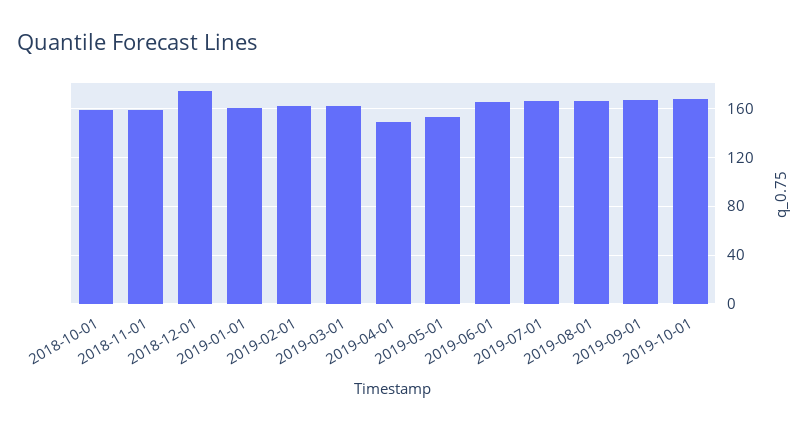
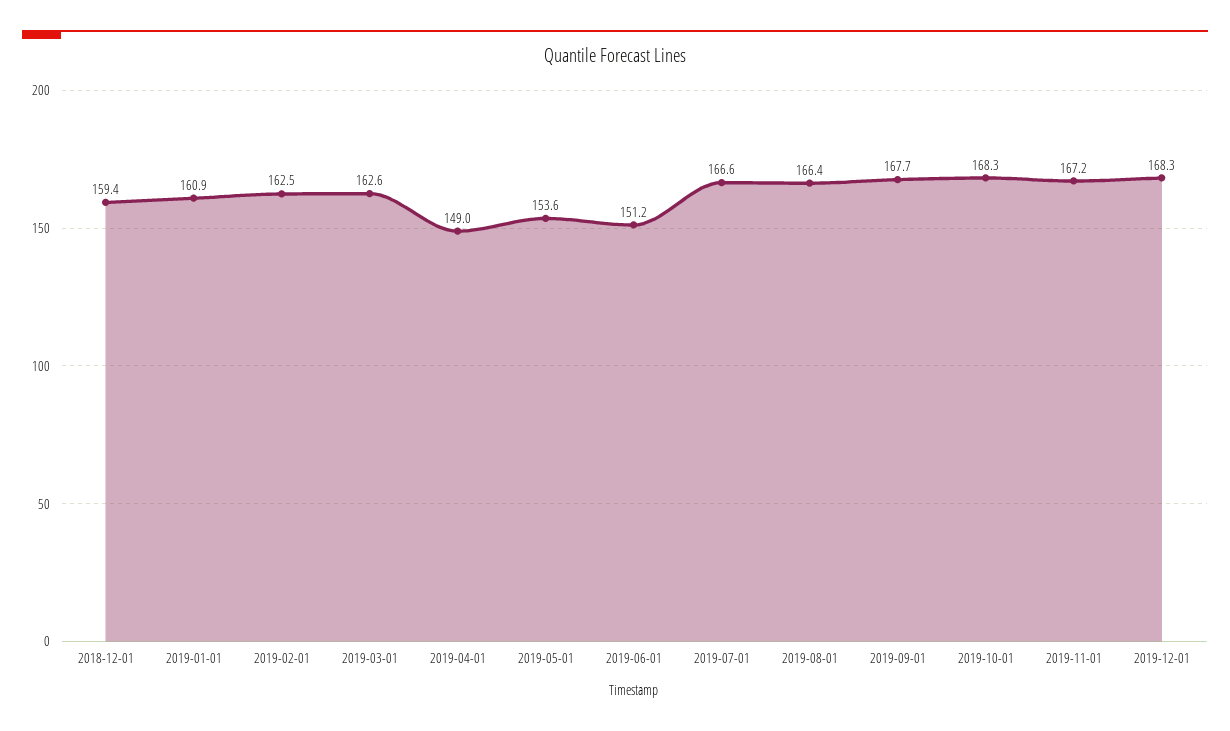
2018-10-01: 160 -> none
2018-11-01: 160 -> none
2018-12-01: 175 -> 159.4
2019-06-01: 165 -> 151.2
2019-11-01: none -> 167.2
2019-12-01: none -> 168.3

